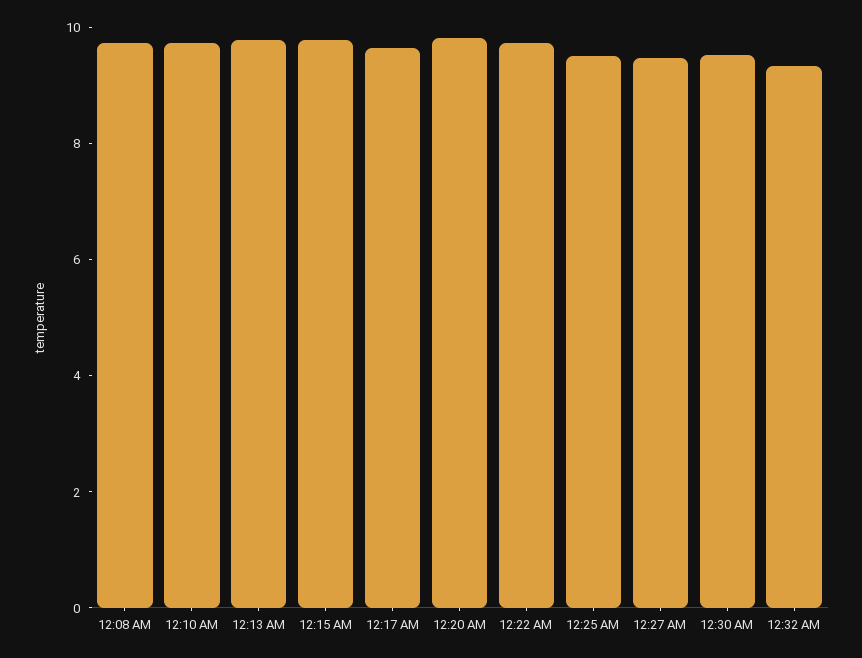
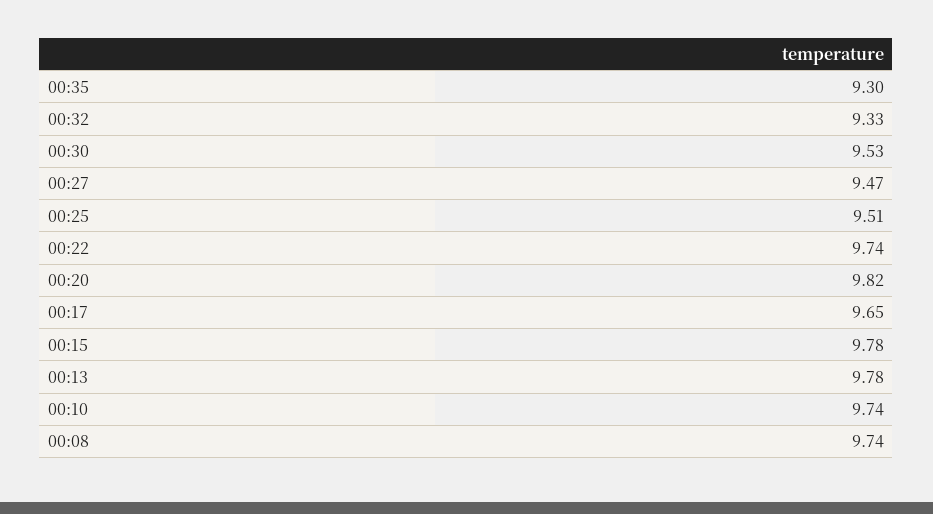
00:35: none -> 9.3

